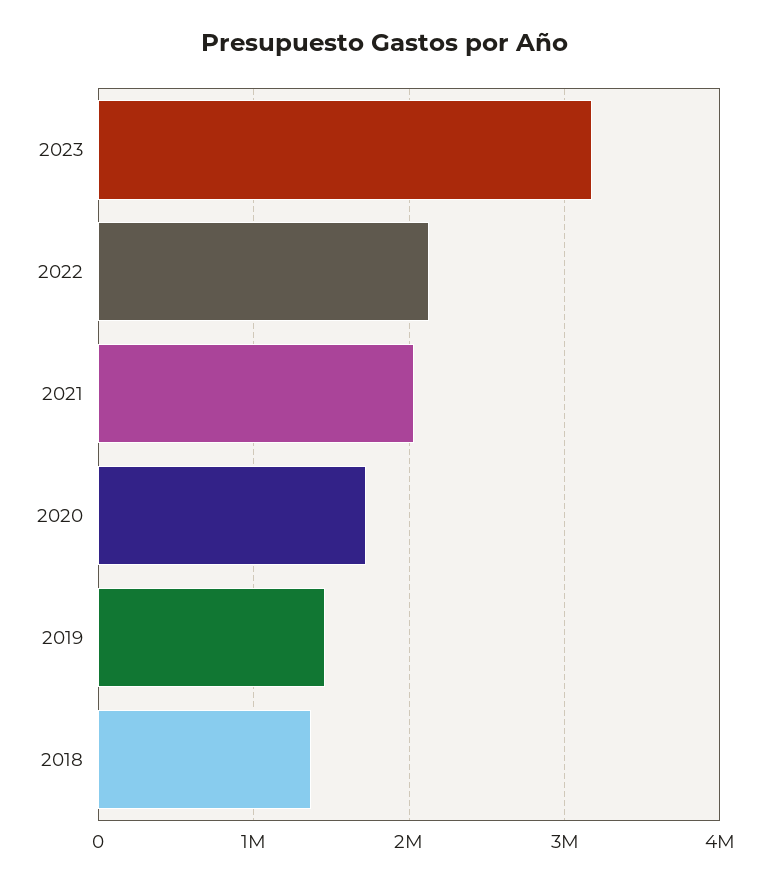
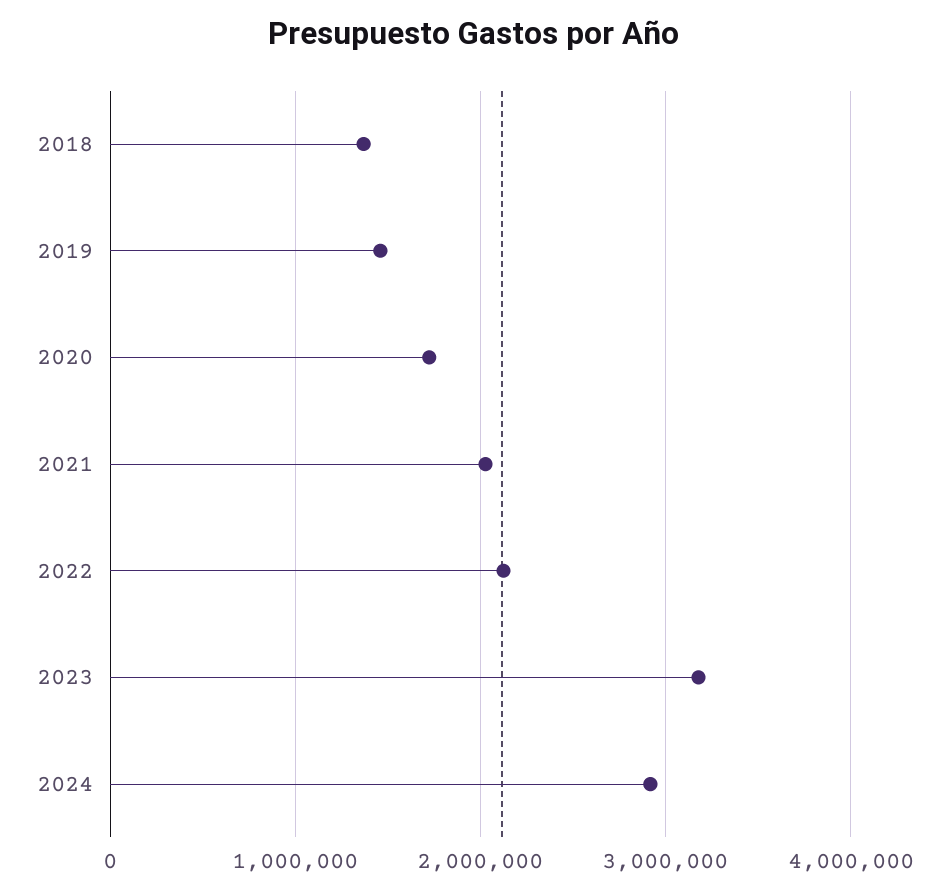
2024: none -> 2900000

